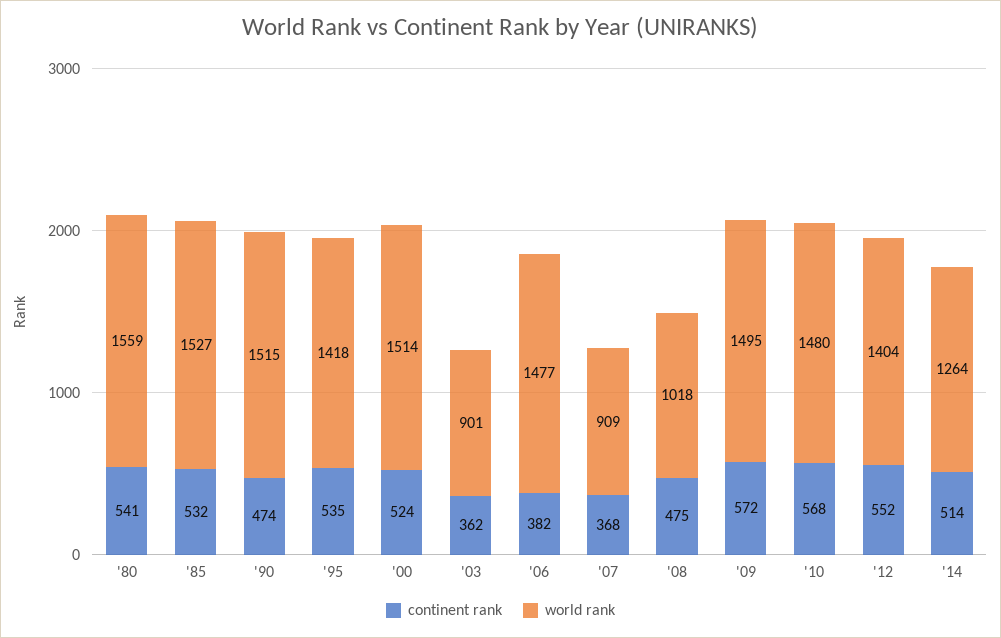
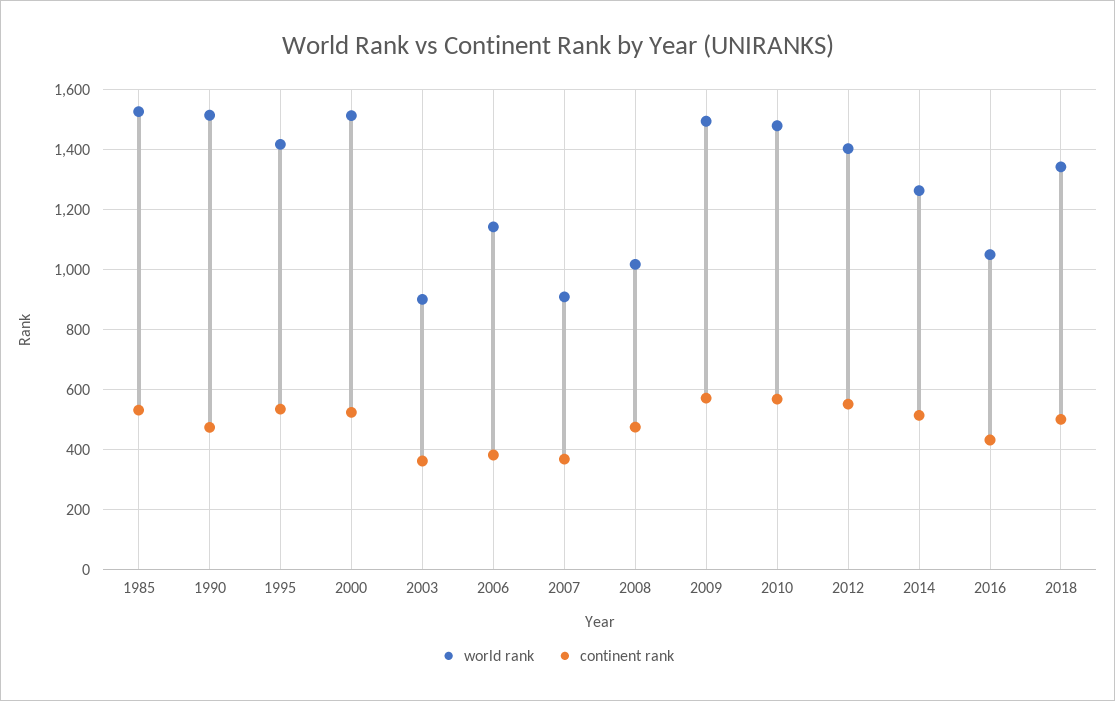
continent rank, '80: 541 -> none
world rank, '80: 1559 -> none
world rank, '06: 1477 -> 1150
world rank, 2016: none -> 1050
continent rank, 2016: none -> 425
world rank, 2018: none -> 1350
continent rank, 2018: none -> 500

